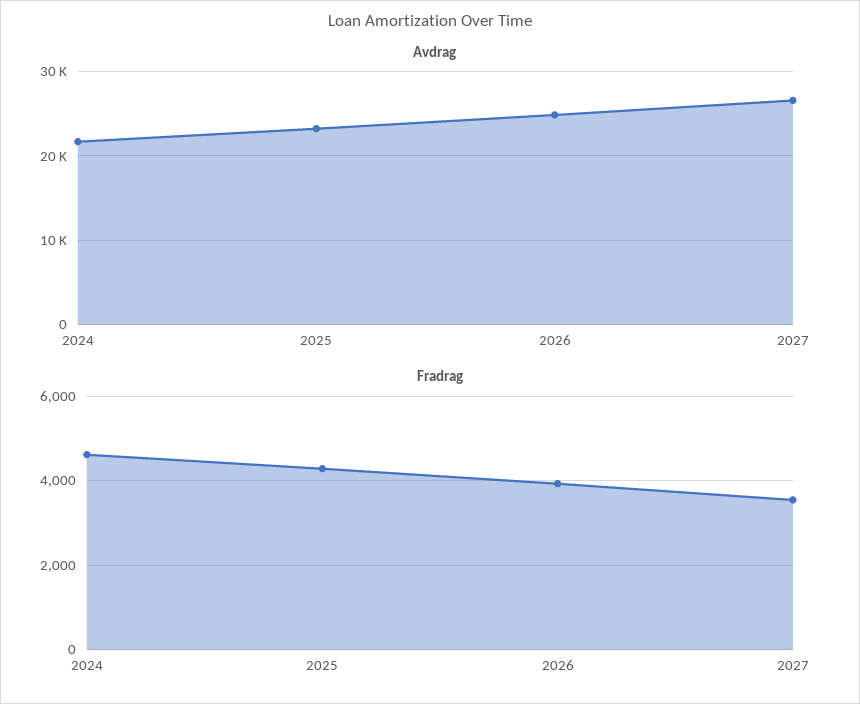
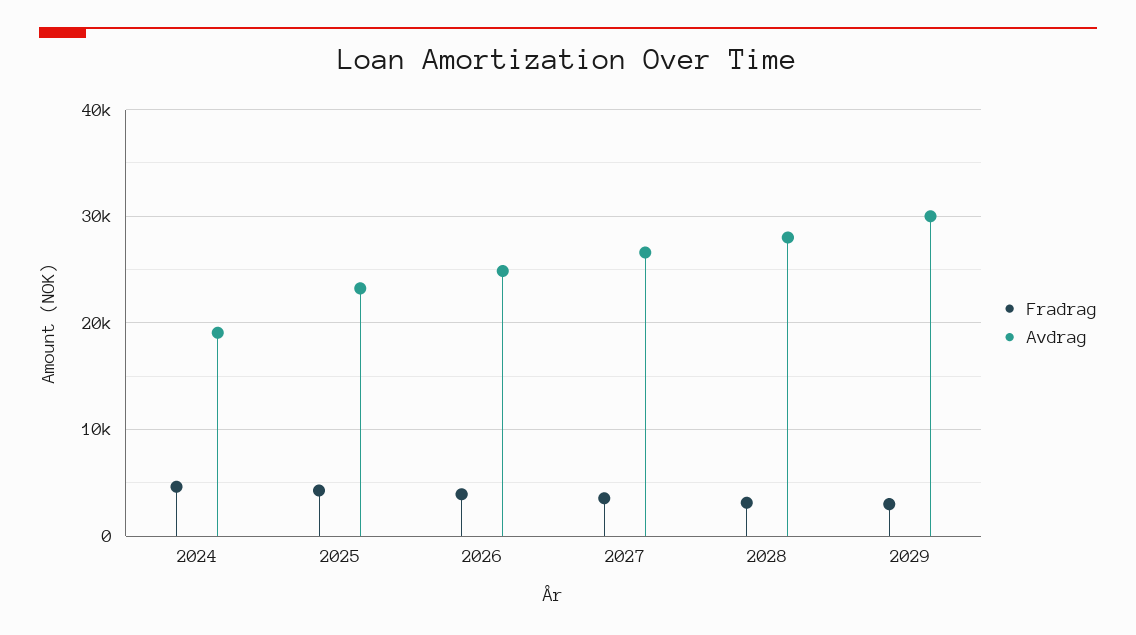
Avdrag, 2024: 22000 -> 19000
Fradrag, 2028: none -> 3000
Avdrag, 2028: none -> 28000
Fradrag, 2029: none -> 3000
Avdrag, 2029: none -> 30000

